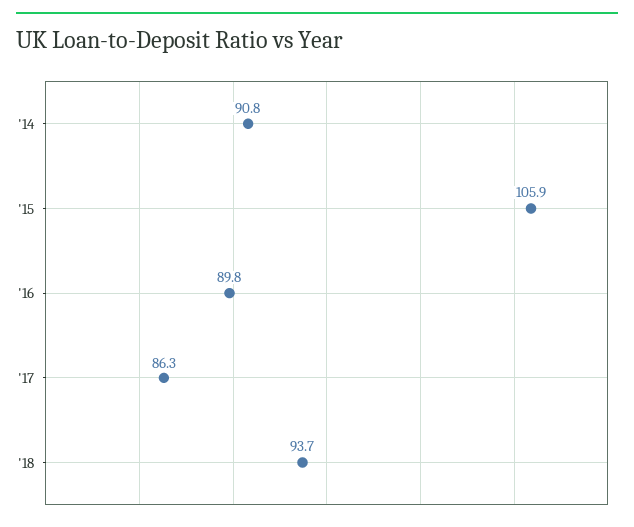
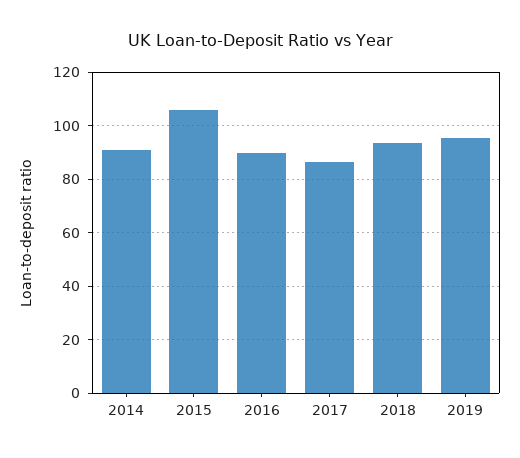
2019: none -> 95

